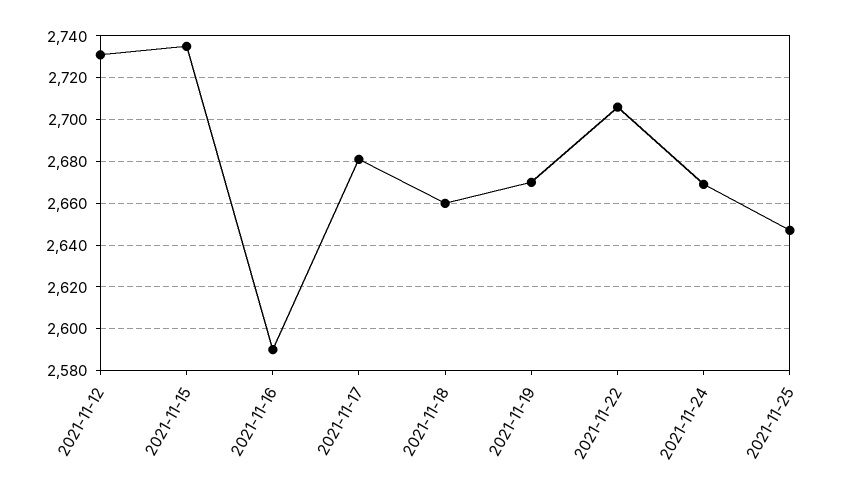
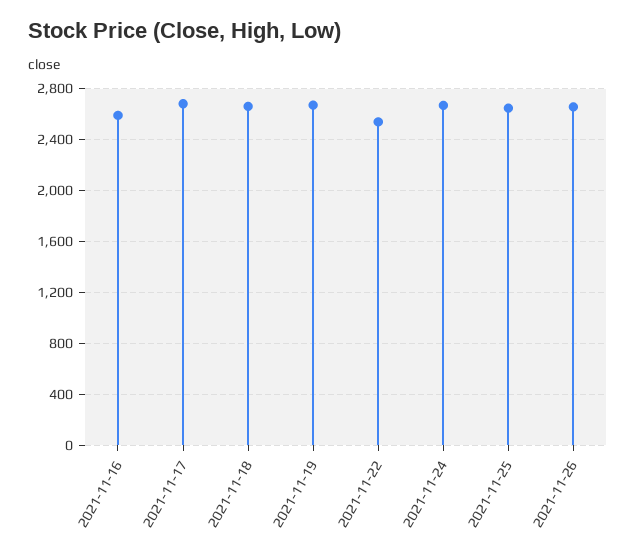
2021-11-12: 2730 -> none
2021-11-15: 2735 -> none
2021-11-22: 2705 -> 2550
2021-11-26: none -> 2650

